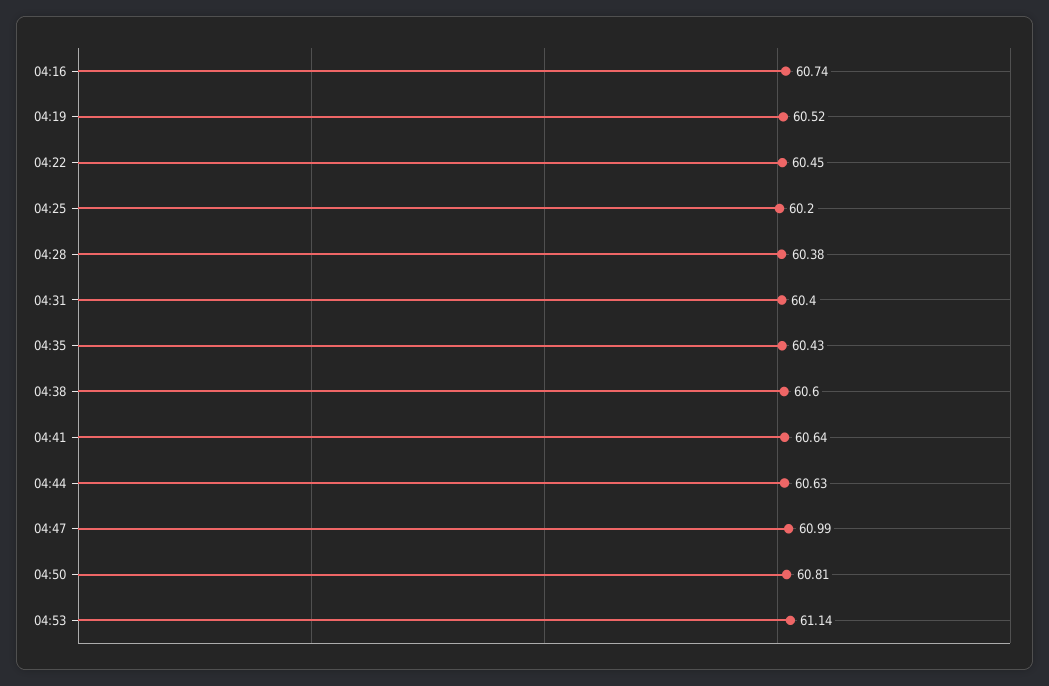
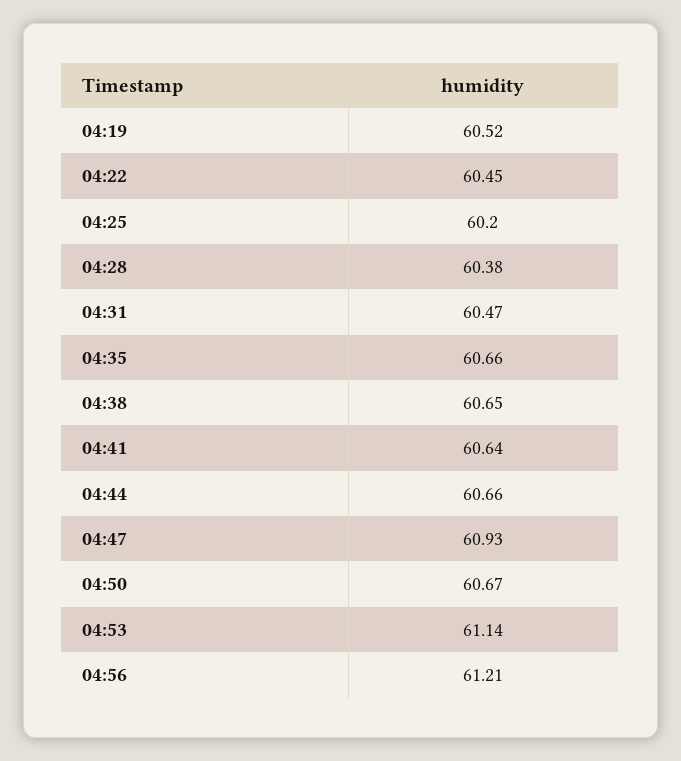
04:16: 60.74 -> none
04:31: 60.4 -> 60.47
04:35: 60.43 -> 60.66
04:38: 60.6 -> 60.65
04:44: 60.63 -> 60.66
04:47: 60.99 -> 60.93
04:50: 60.81 -> 60.67
04:56: none -> 61.21

